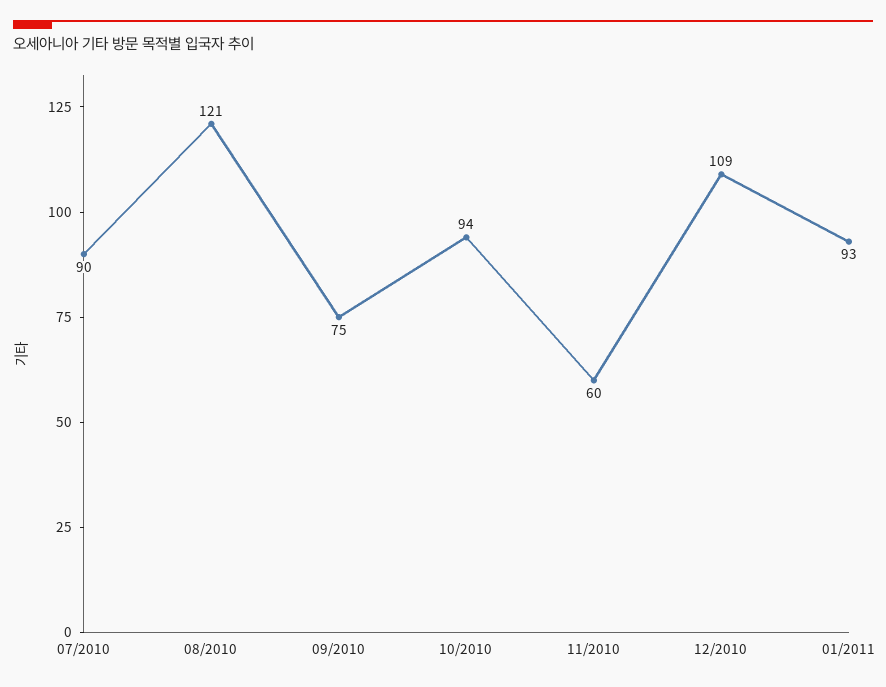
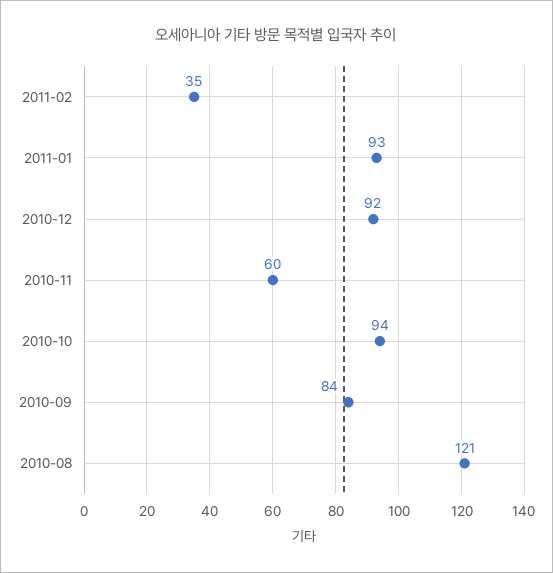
07/2010: 90 -> none
09/2010: 75 -> 84
12/2010: 109 -> 92
2011-02: none -> 35

